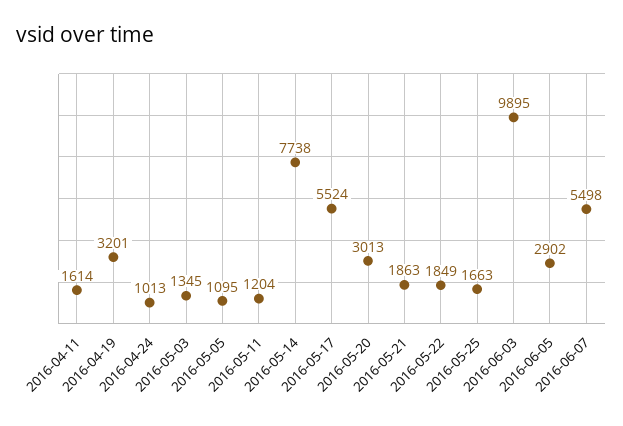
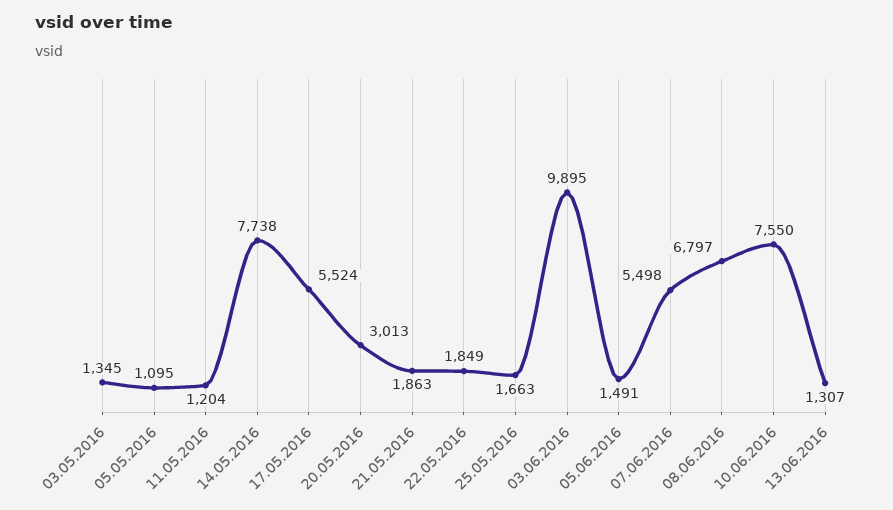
2016-04-11: 1614 -> none
2016-04-19: 3201 -> none
2016-04-24: 1013 -> none
2016-06-05: 2902 -> 1491
08.06.2016: none -> 6797
10.06.2016: none -> 7550
13.06.2016: none -> 1307

